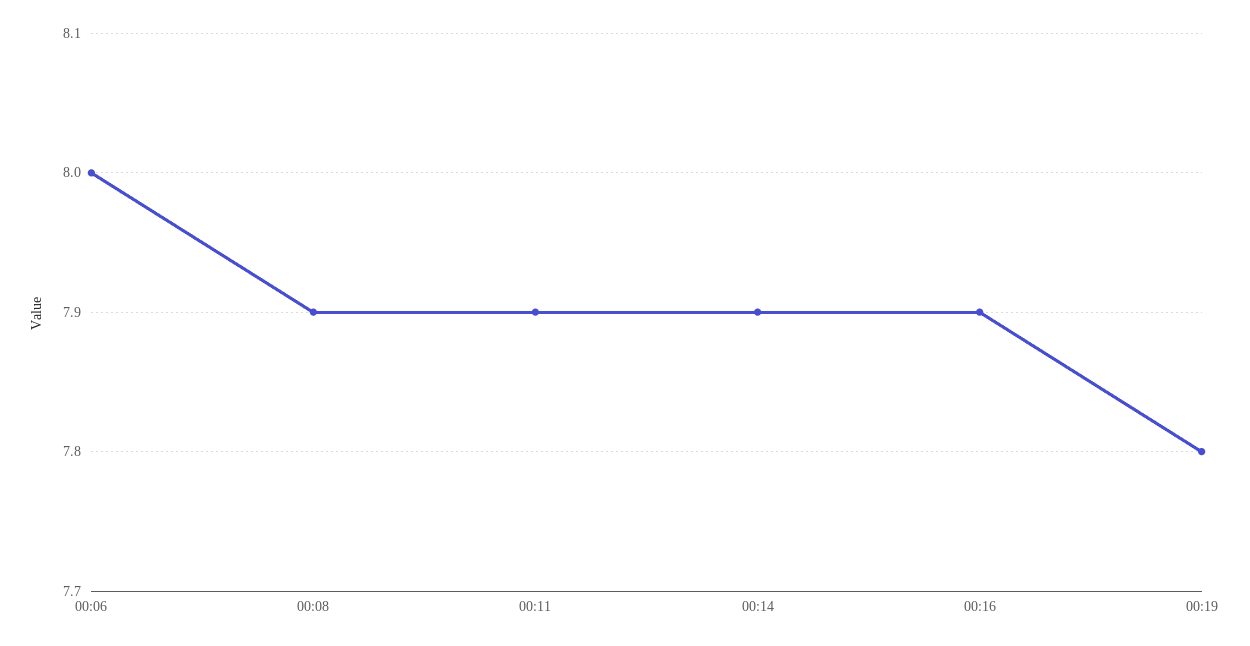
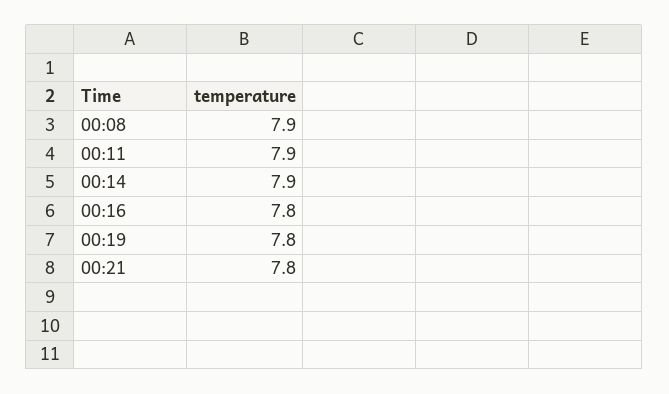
00:06: 8 -> none
00:16: 7.9 -> 7.8
00:21: none -> 7.8

